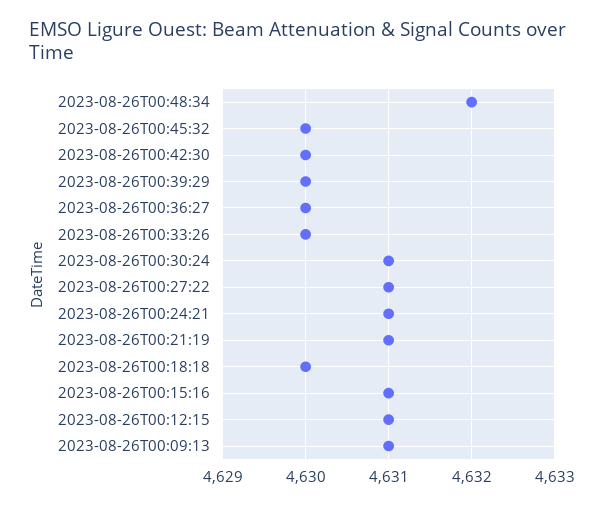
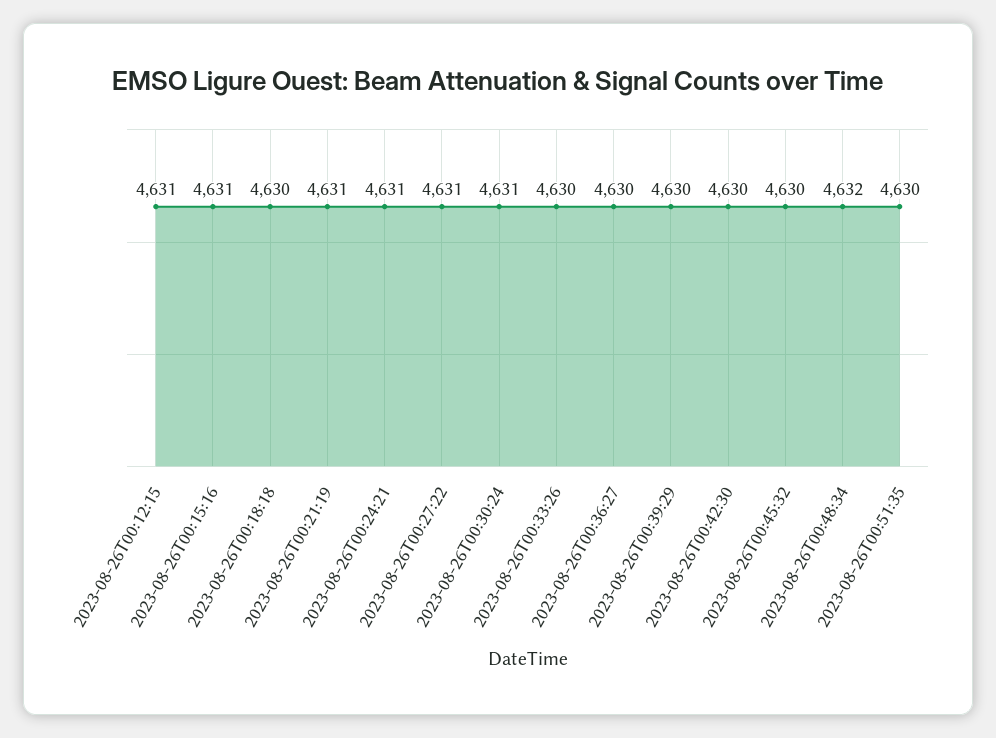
2023-08-26T00:09:13: 4631 -> none
2023-08-26T00:51:35: none -> 4630

